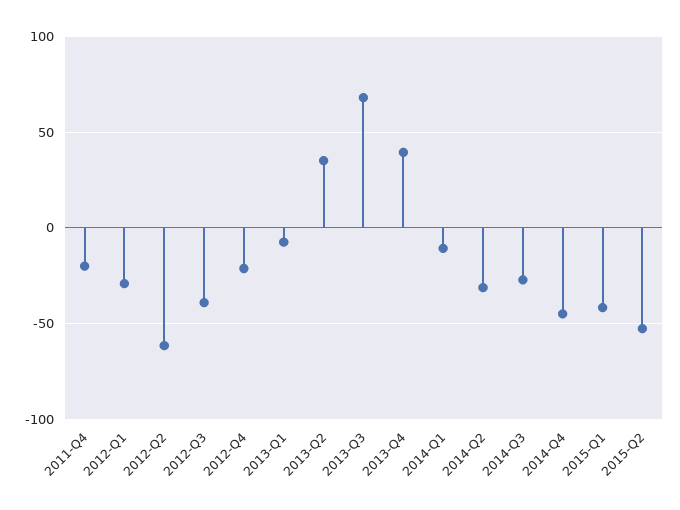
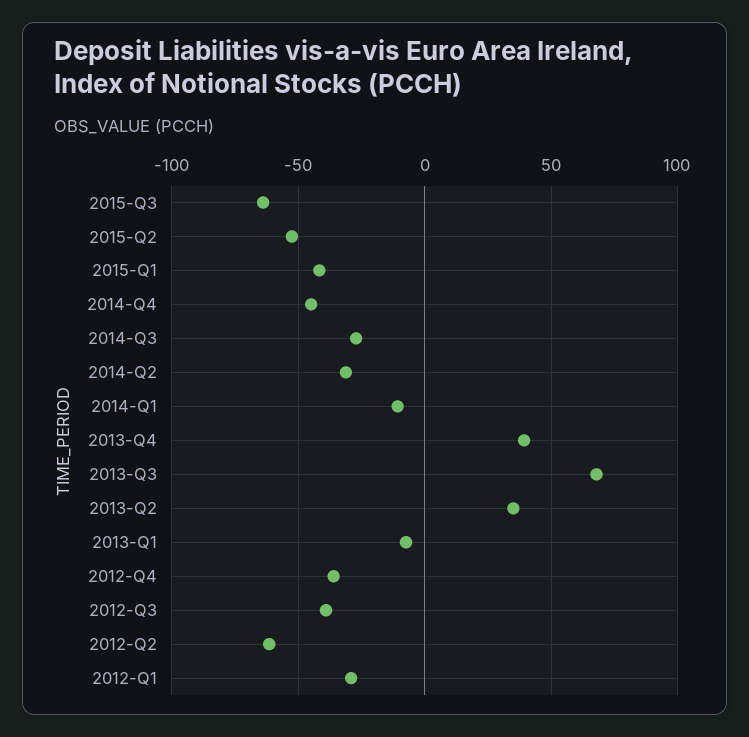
2011-Q4: -20 -> none
2012-Q4: -20 -> -35
2015-Q3: none -> -65

